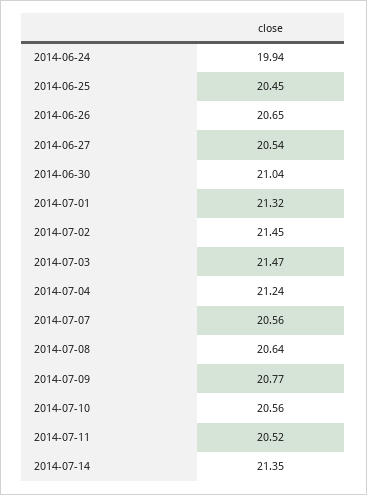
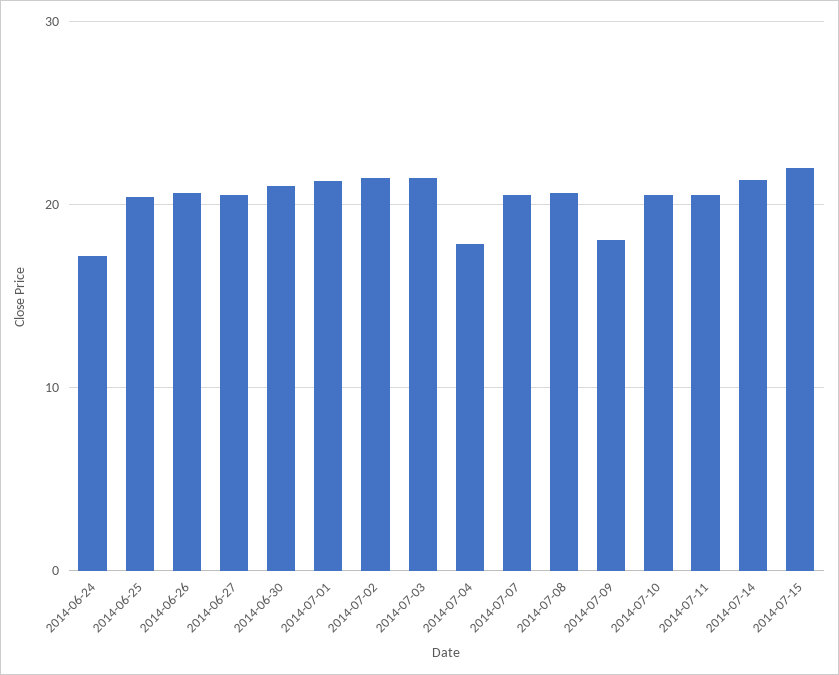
2014-06-24: 19.94 -> 17
2014-07-04: 21.24 -> 18
2014-07-09: 20.77 -> 18
2014-07-15: none -> 22

